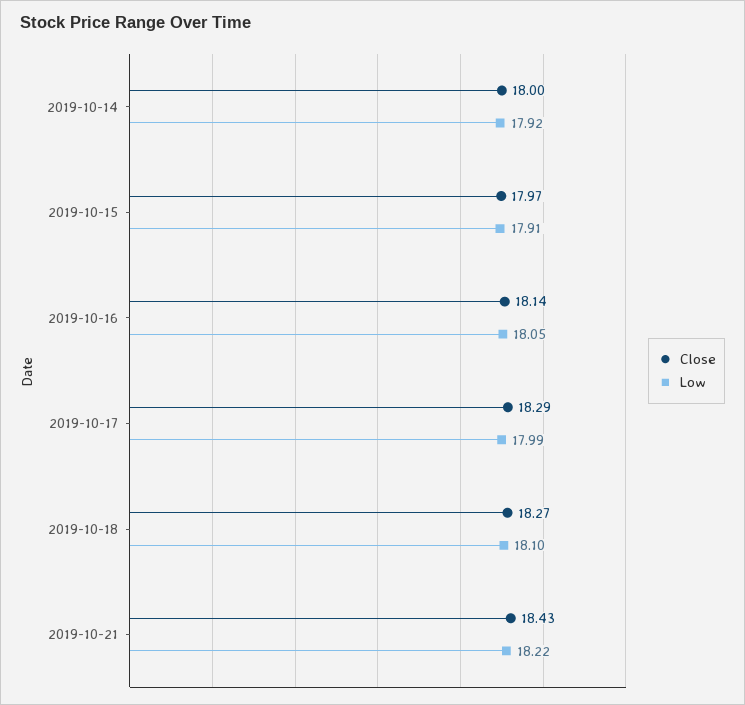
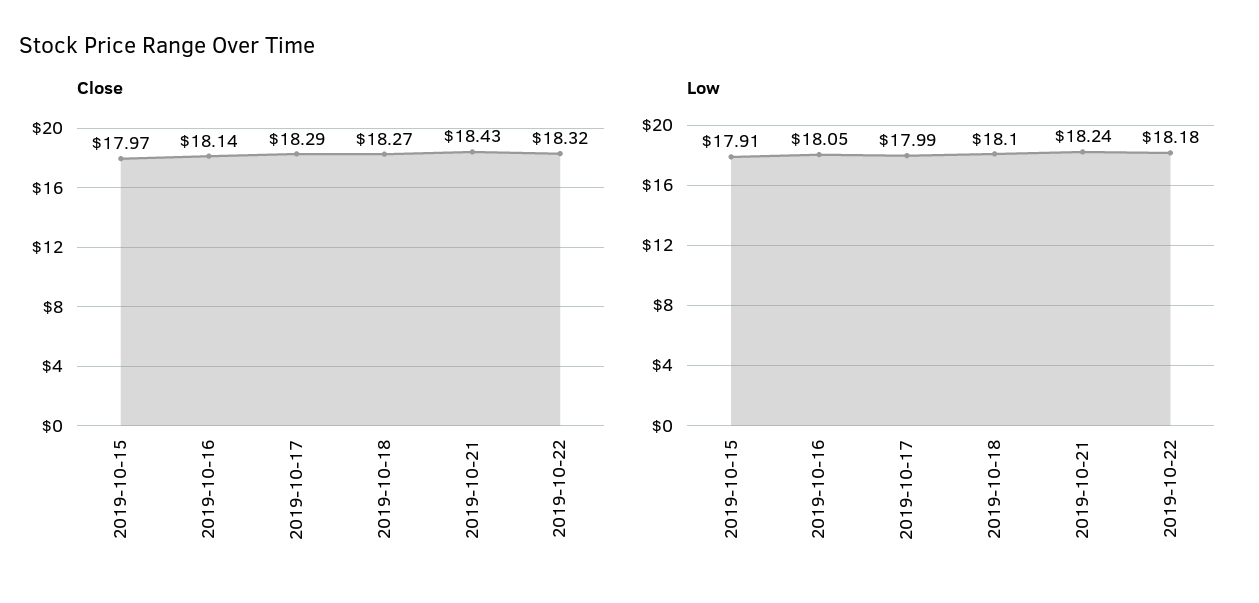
Close, 2019-10-14: 18 -> none
Low, 2019-10-14: 17.92 -> none
Low, 2019-10-21: 18.22 -> 18.24
Close, 2019-10-22: none -> 18.32
Low, 2019-10-22: none -> 18.18

